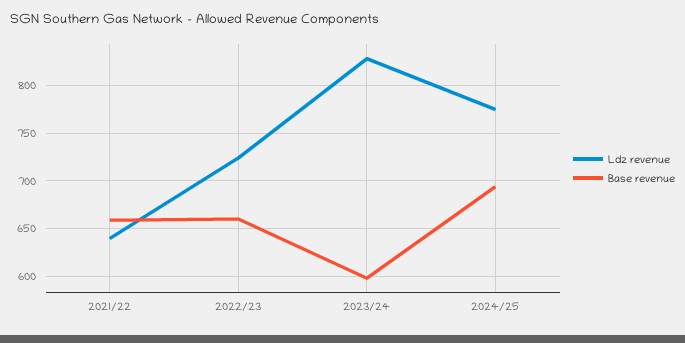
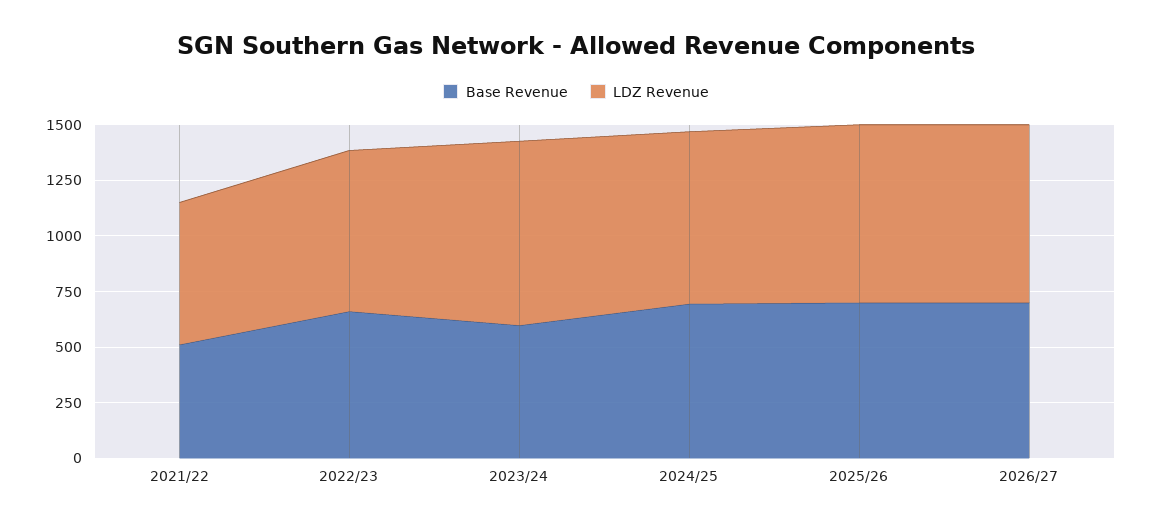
Base revenue, 2021/22: 660 -> 500
Base revenue, 2025/26: none -> 700
Ldz revenue, 2025/26: none -> 800
Base revenue, 2026/27: none -> 700
Ldz revenue, 2026/27: none -> 800

